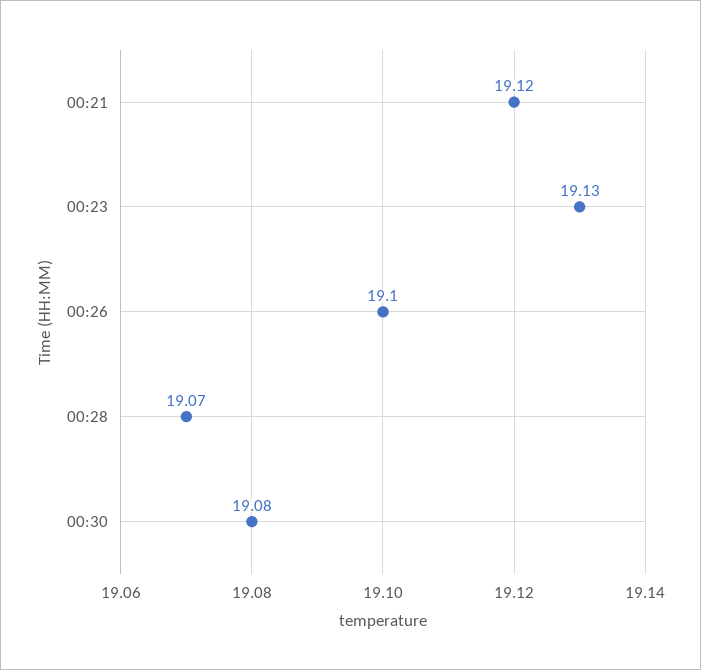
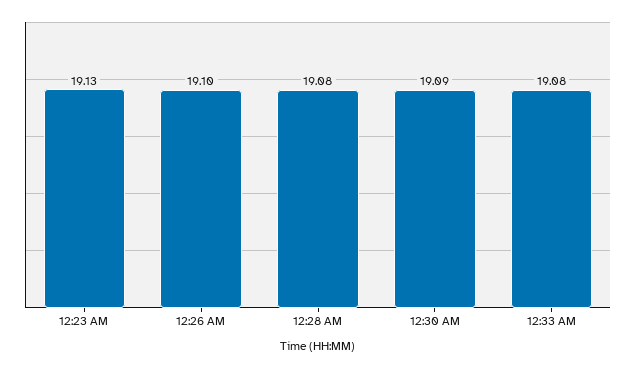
00:21: 19.12 -> none
00:28: 19.07 -> 19.08
00:30: 19.08 -> 19.09
12:33 AM: none -> 19.08

